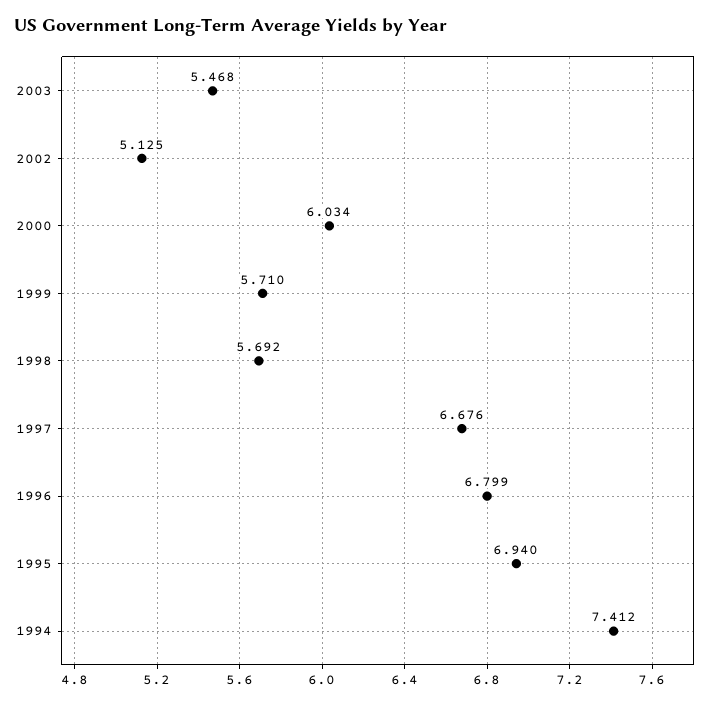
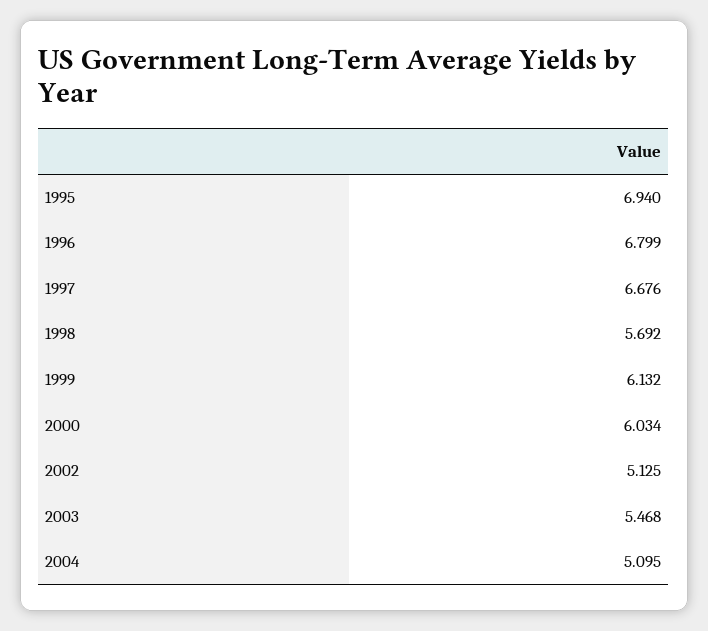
1999: 5.71 -> 6.132
1994: 7.412 -> none
2004: none -> 5.095

